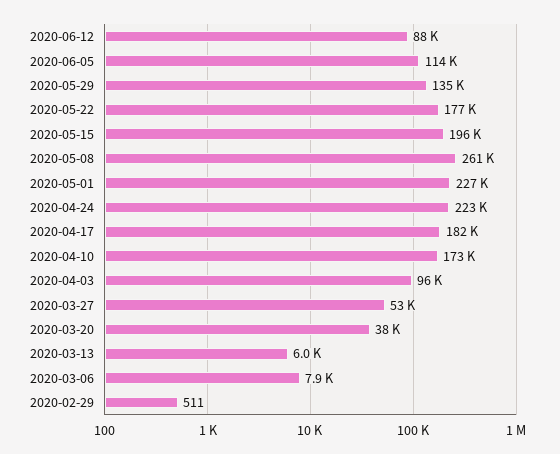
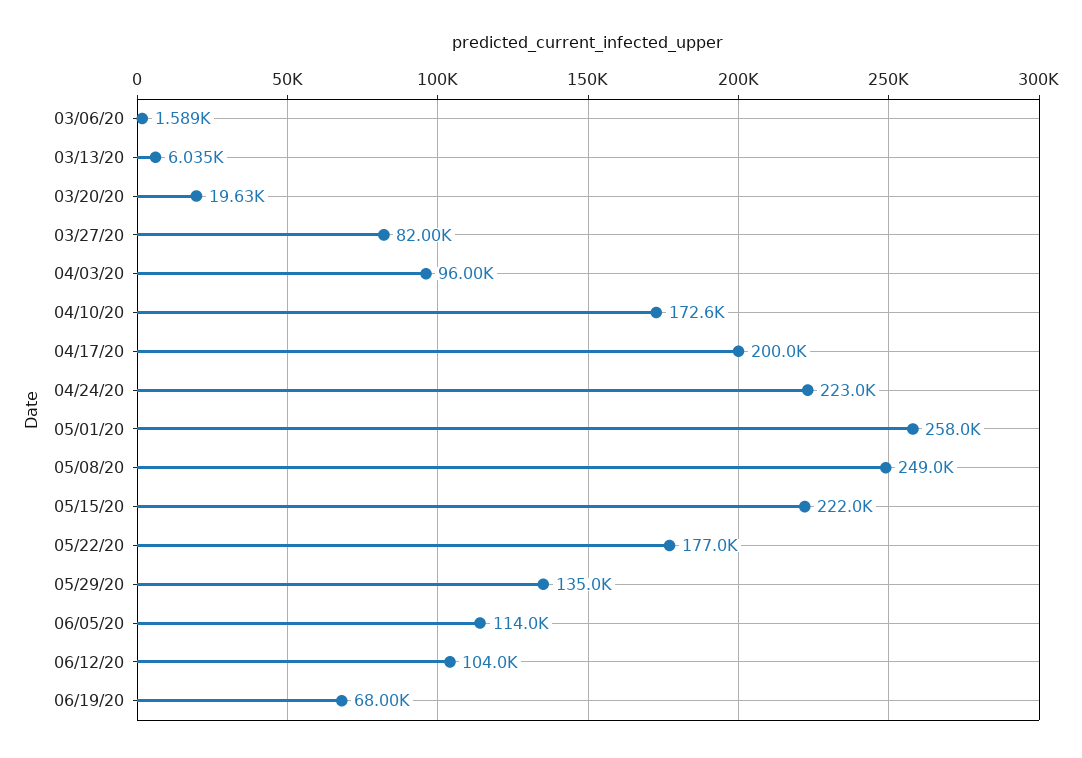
2020-06-12: 88000 -> 104000
2020-05-15: 196000 -> 222000
2020-05-08: 261000 -> 249000
2020-05-01: 227000 -> 258000
2020-04-17: 182000 -> 200000
2020-03-27: 53000 -> 82000
2020-03-20: 38000 -> 19630
2020-03-06: 7900 -> 1589
2020-02-29: 511 -> none
06/19/20: none -> 68000

